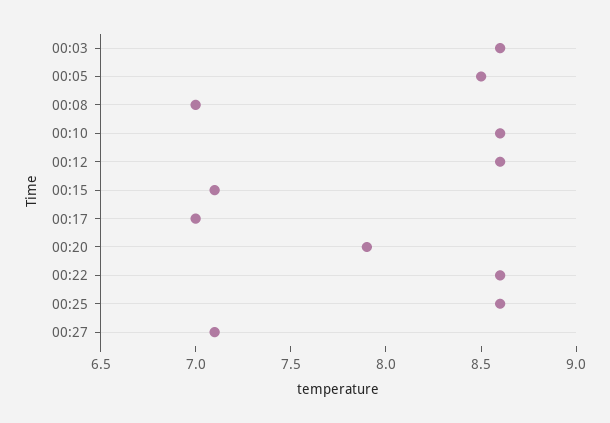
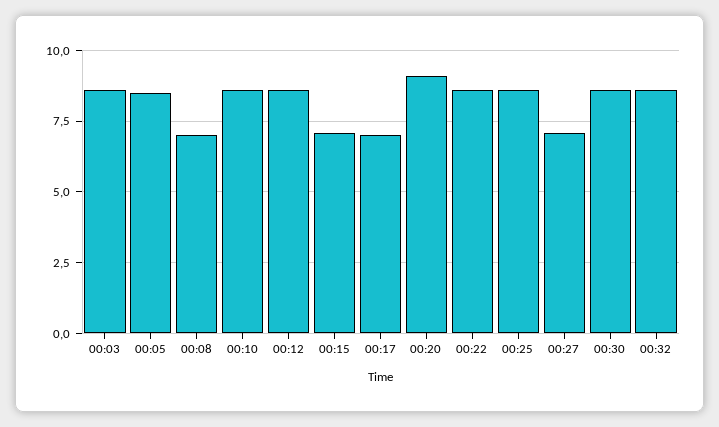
00:20: 7.9 -> 9
00:30: none -> 8.5
00:32: none -> 8.5

